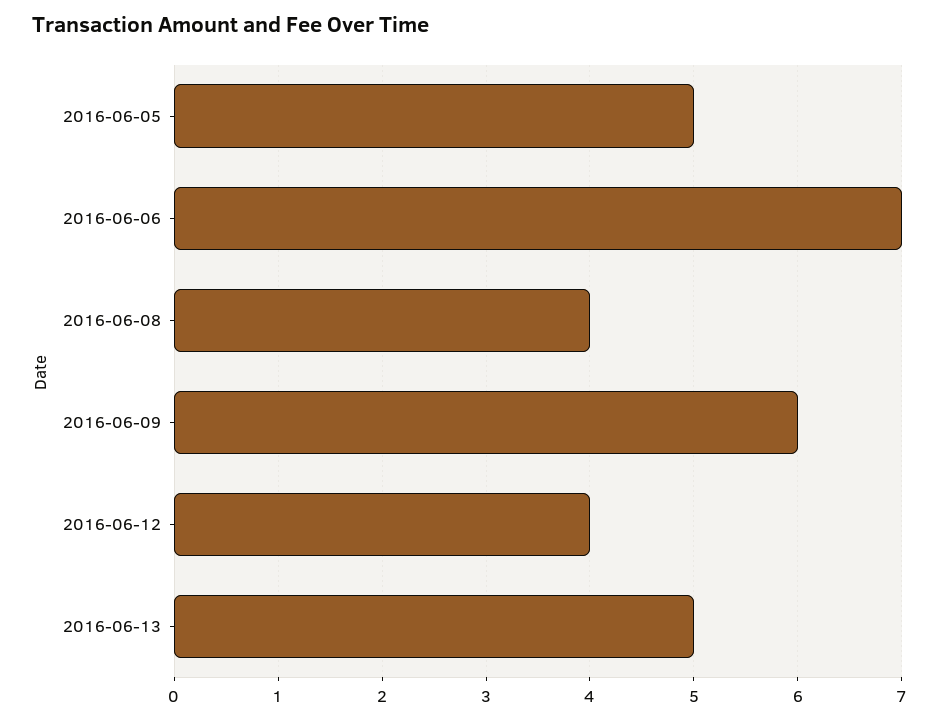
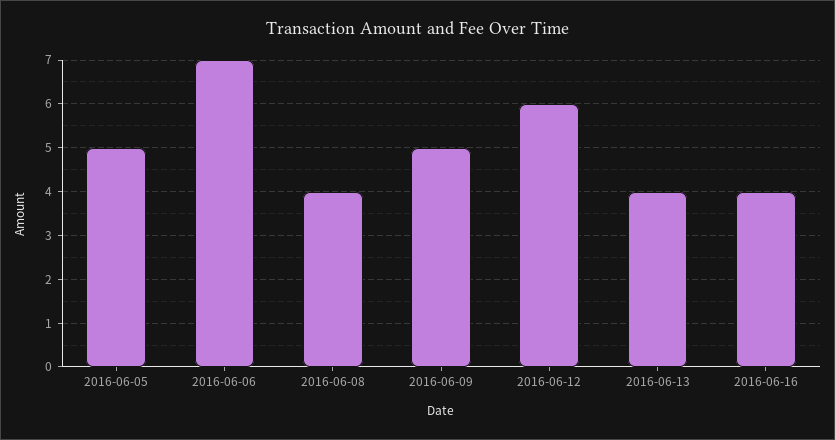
2016-06-09: 6 -> 5
2016-06-12: 4 -> 6
2016-06-13: 5 -> 4
2016-06-16: none -> 4

